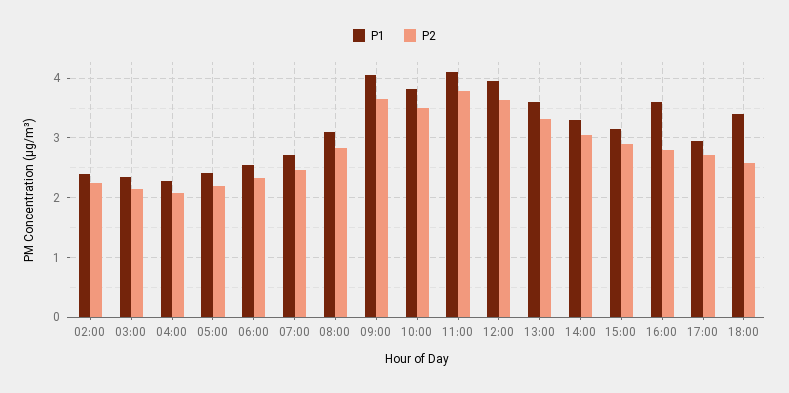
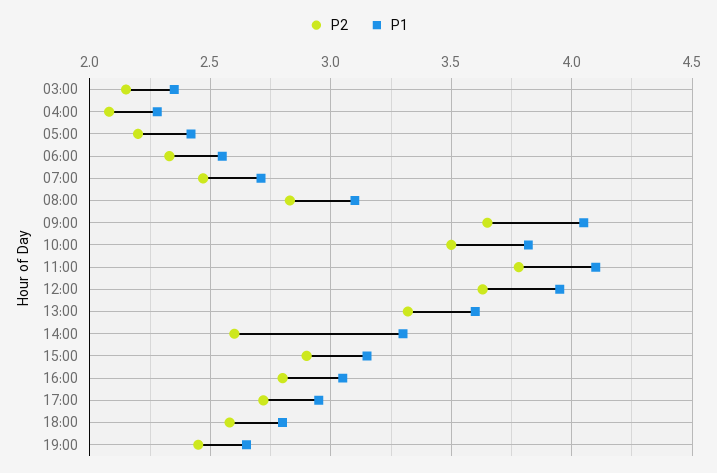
P1, 02:00: 2.4 -> none
P2, 02:00: 2.2 -> none
P2, 14:00: 3 -> 2.6
P1, 16:00: 3.6 -> 3.05
P1, 18:00: 3.4 -> 2.8
P2, 19:00: none -> 2.45
P1, 19:00: none -> 2.65

